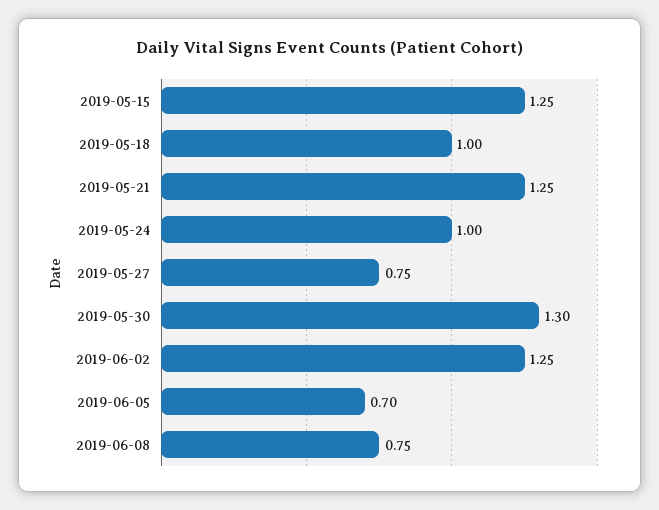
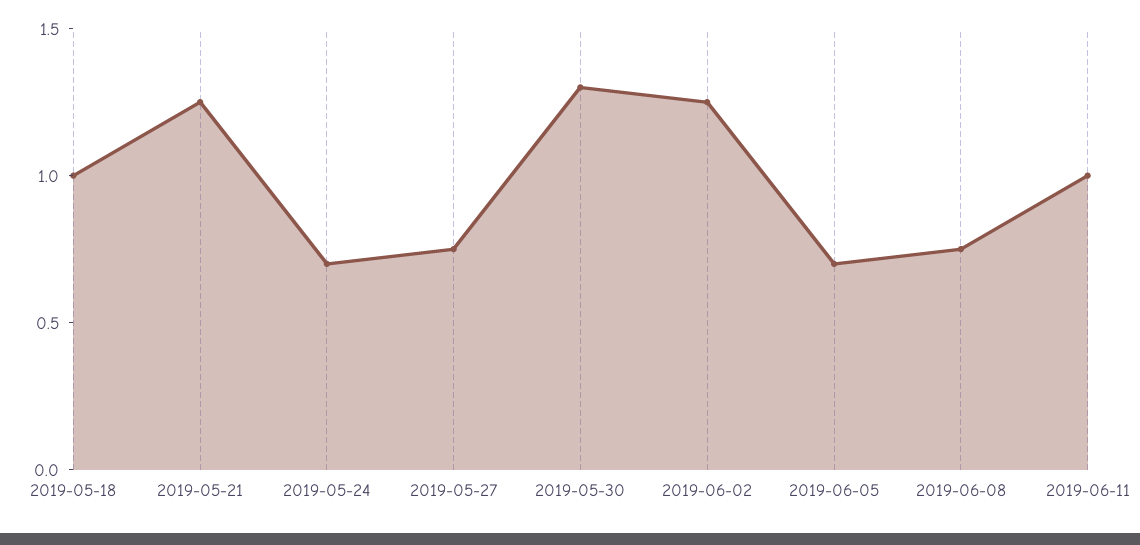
2019-05-15: 1.25 -> none
2019-05-24: 1 -> 0.7
2019-06-11: none -> 1

